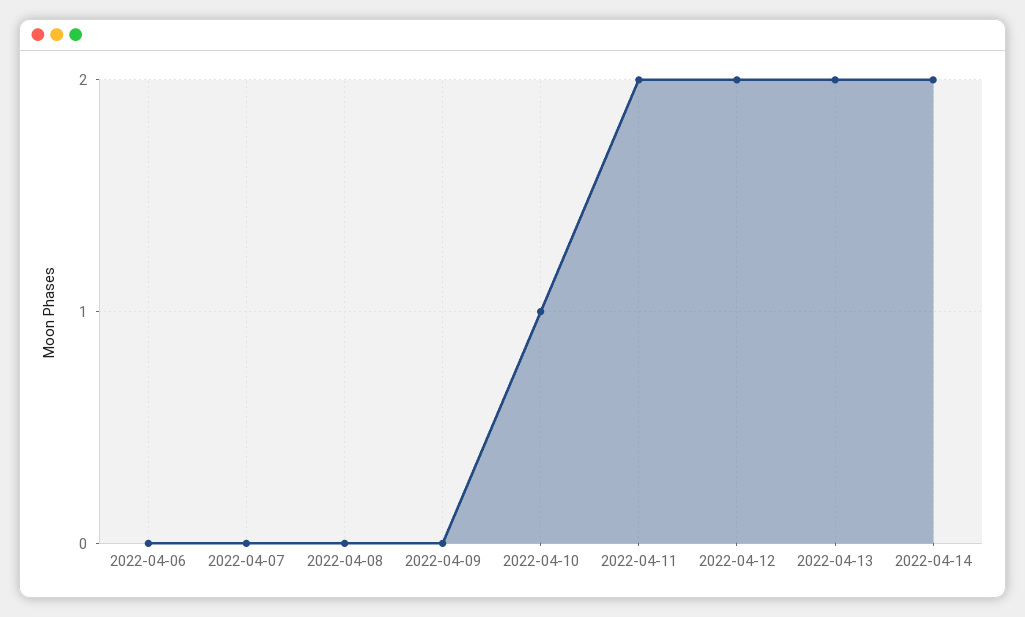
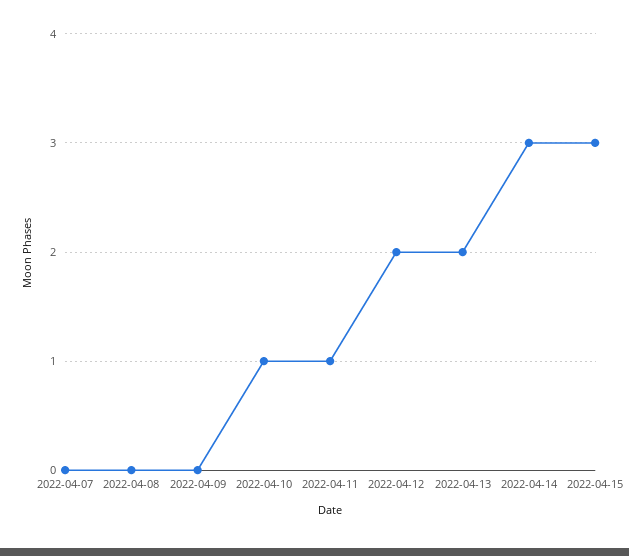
2022-04-06: 0 -> none
2022-04-11: 2 -> 1
2022-04-14: 2 -> 3
2022-04-15: none -> 3

